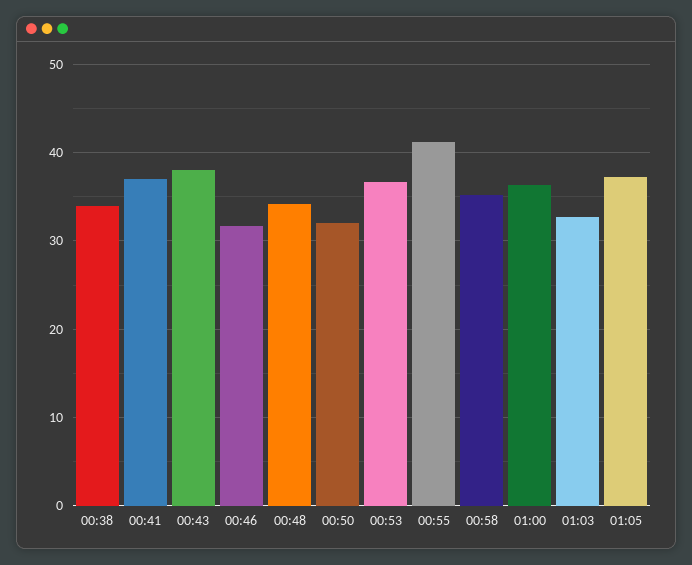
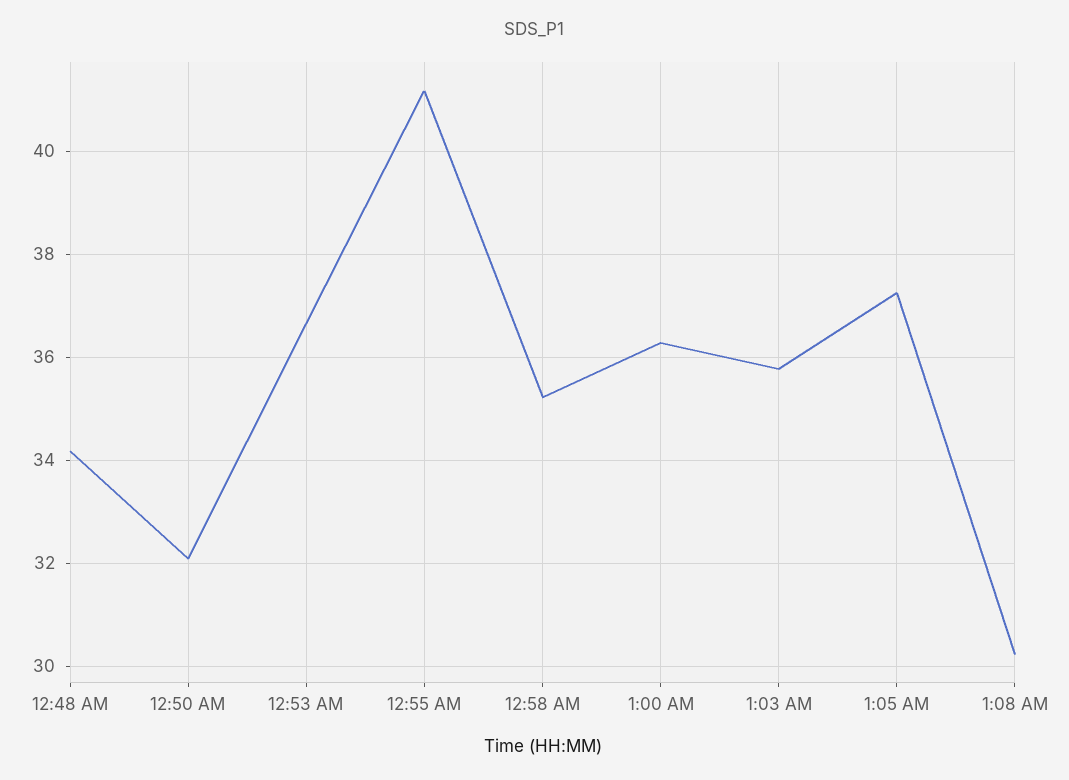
00:38: 34 -> none
00:41: 37 -> none
00:43: 38 -> none
00:46: 32 -> none
01:03: 33 -> 35.8
1:08 AM: none -> 30.2

